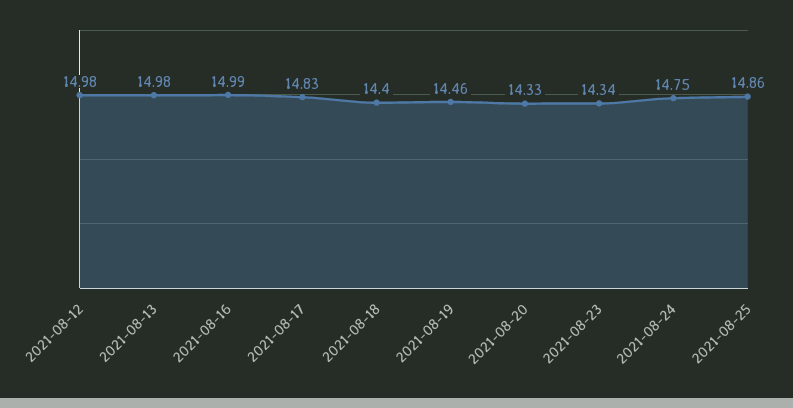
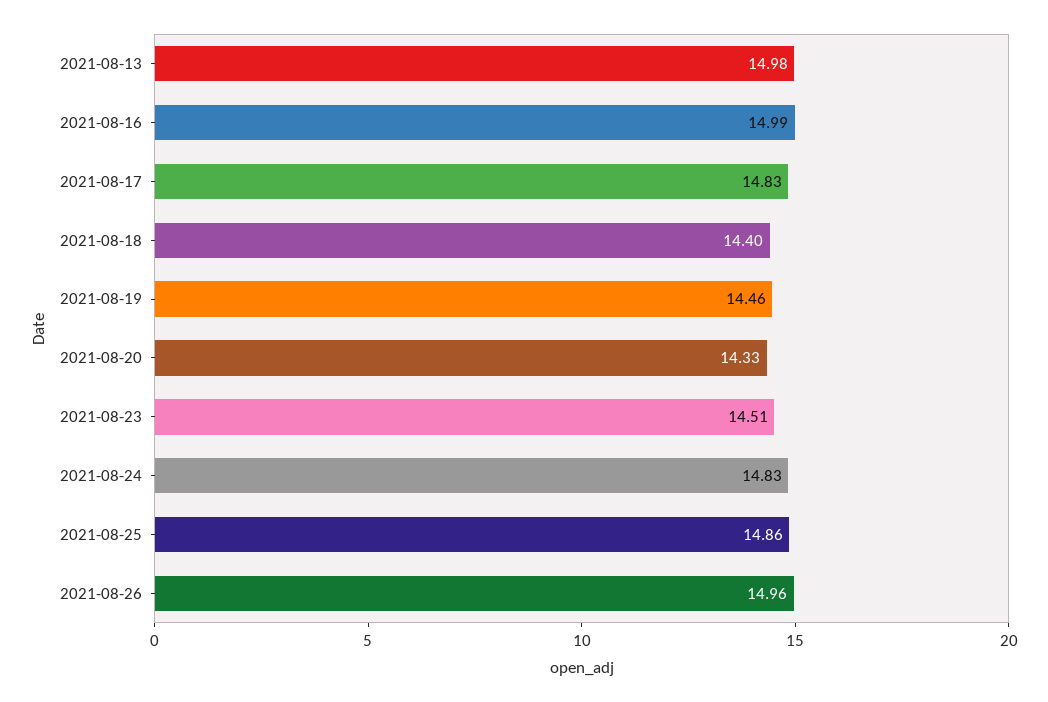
2021-08-12: 14.98 -> none
2021-08-23: 14.34 -> 14.51
2021-08-24: 14.75 -> 14.83
2021-08-26: none -> 14.96

